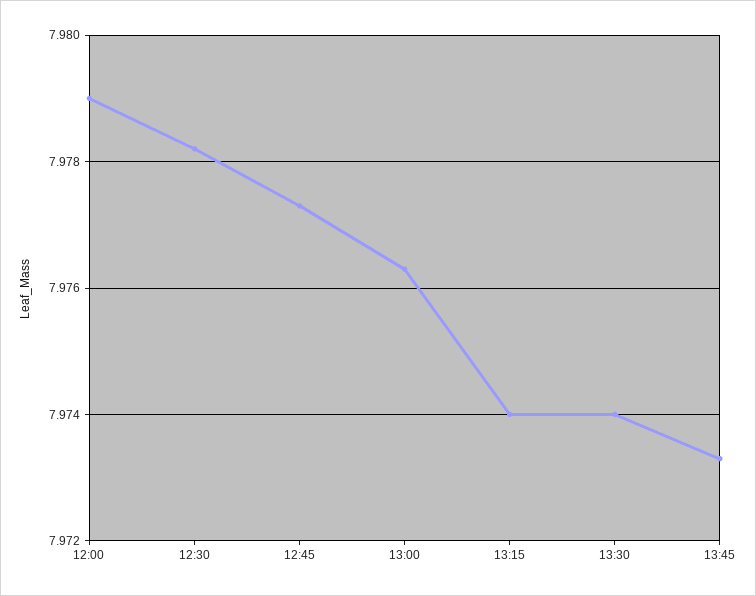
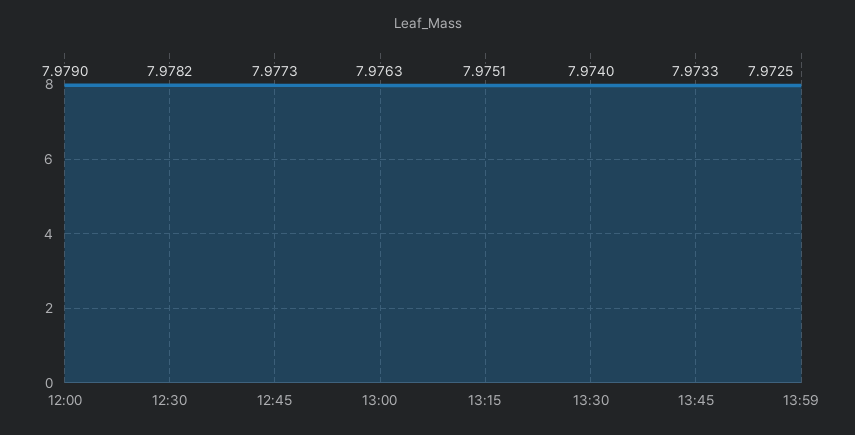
13:15: 7.974 -> 7.9751
13:59: none -> 7.9725

